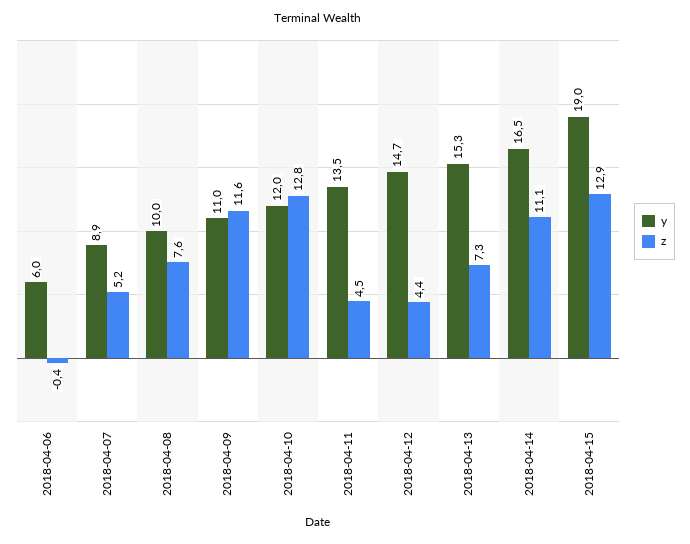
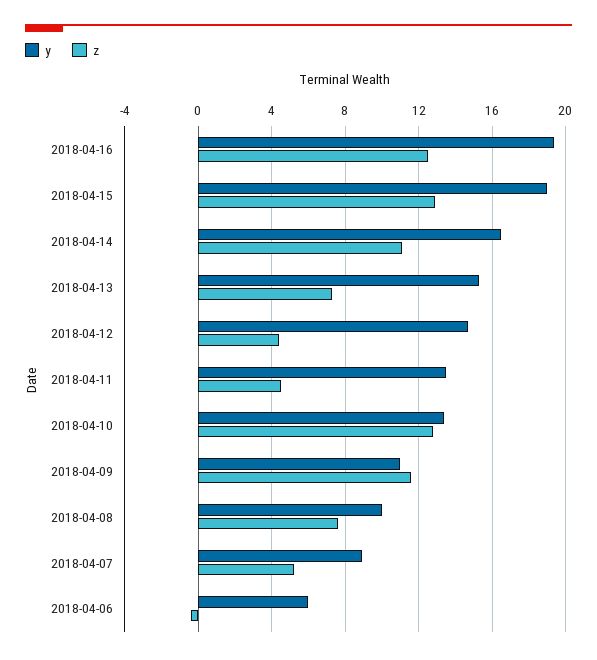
y, 2018-04-10: 12 -> 13.5
y, 2018-04-16: none -> 19.5
z, 2018-04-16: none -> 12.5

